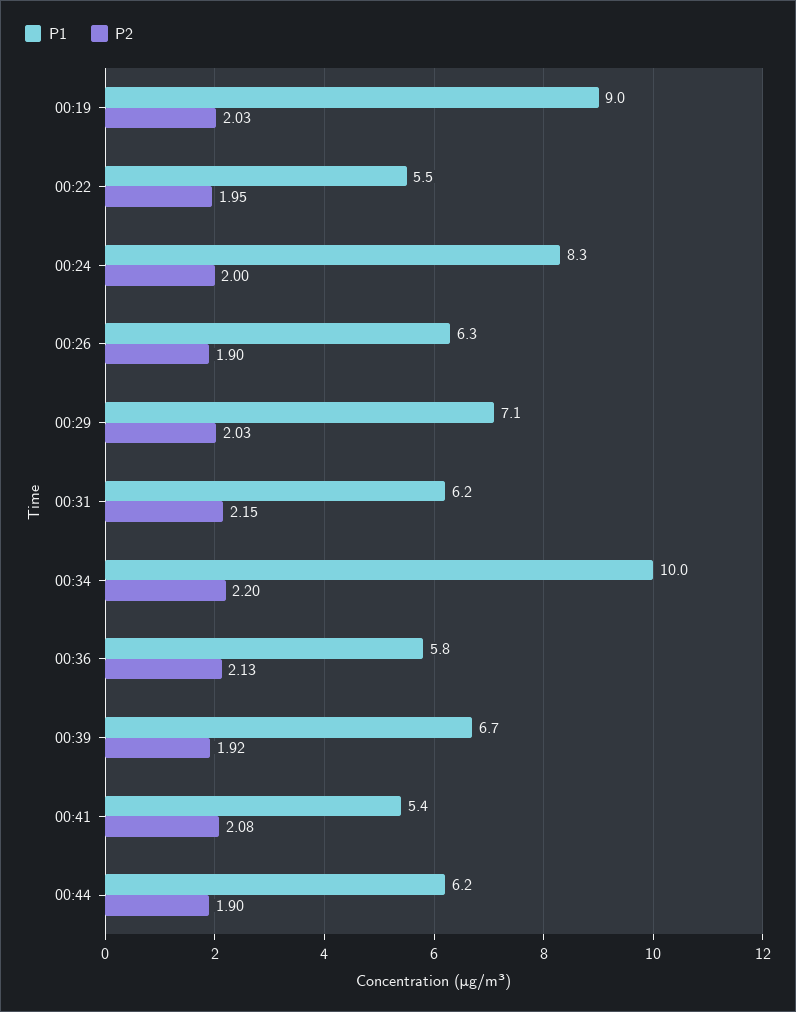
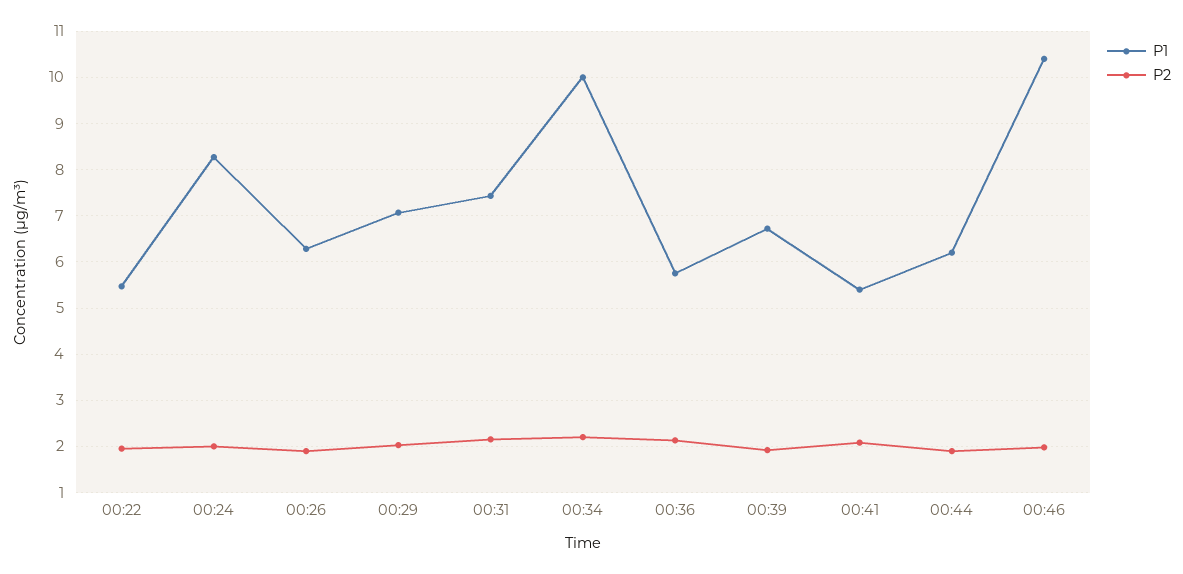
P1, 00:19: 9 -> none
P2, 00:19: 2.03 -> none
P1, 00:31: 6.2 -> 7.4
P1, 00:46: none -> 10.4
P2, 00:46: none -> 2

